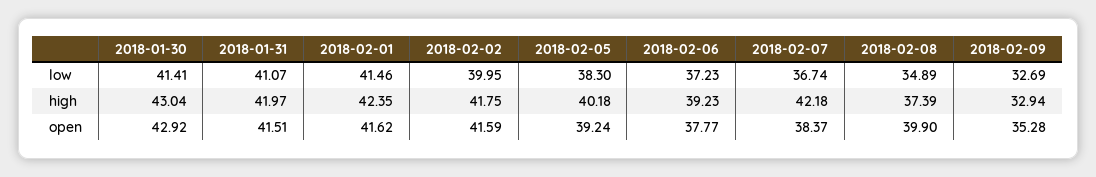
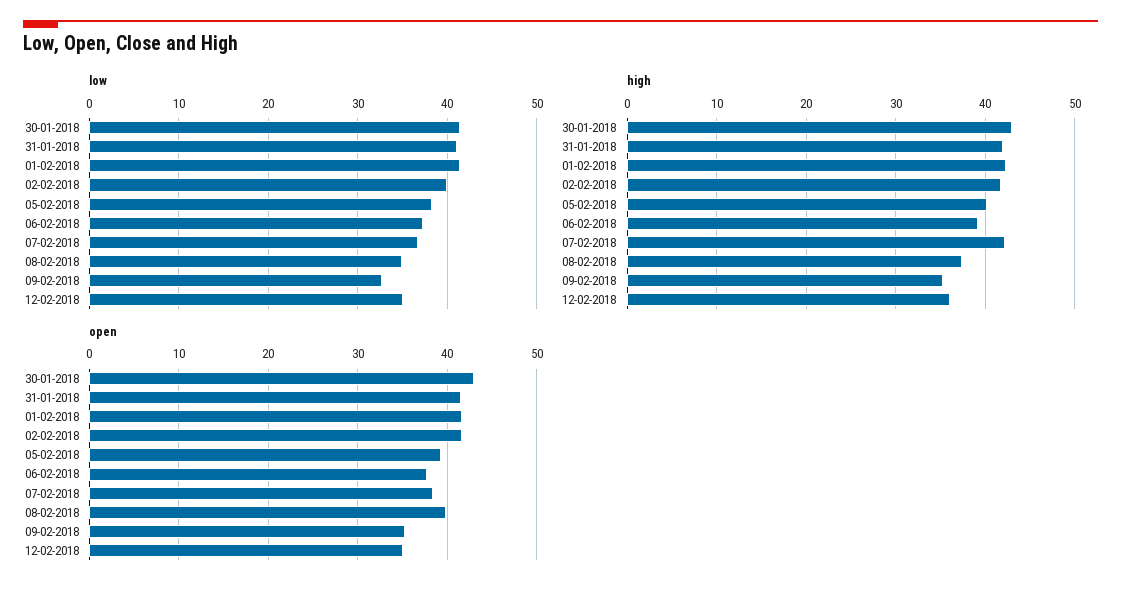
high, 2018-02-09: 32.94 -> 35
low, 12-02-2018: none -> 35
high, 12-02-2018: none -> 36
open, 12-02-2018: none -> 35

